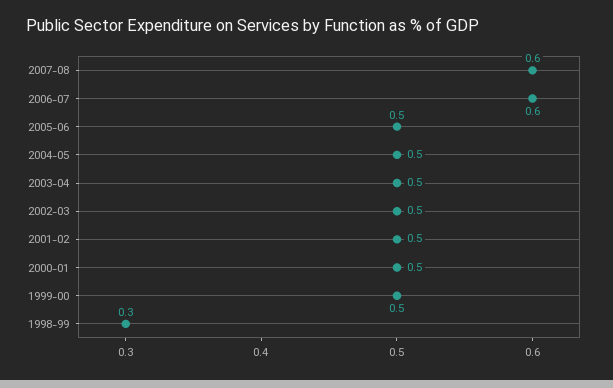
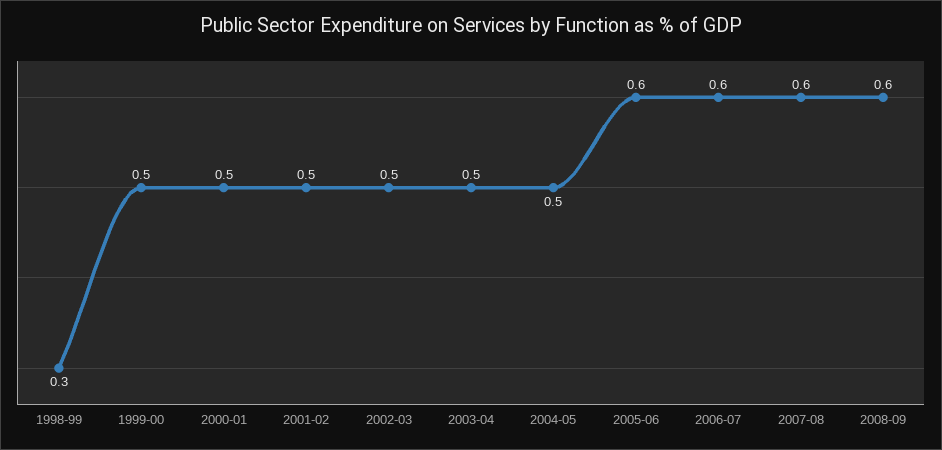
2005-06: 0.5 -> 0.6
2008-09: none -> 0.6

